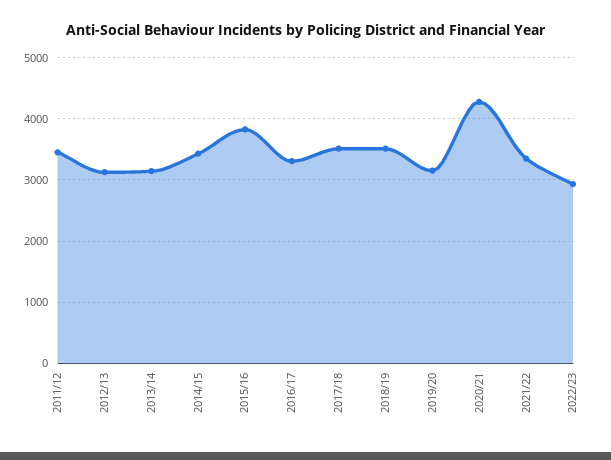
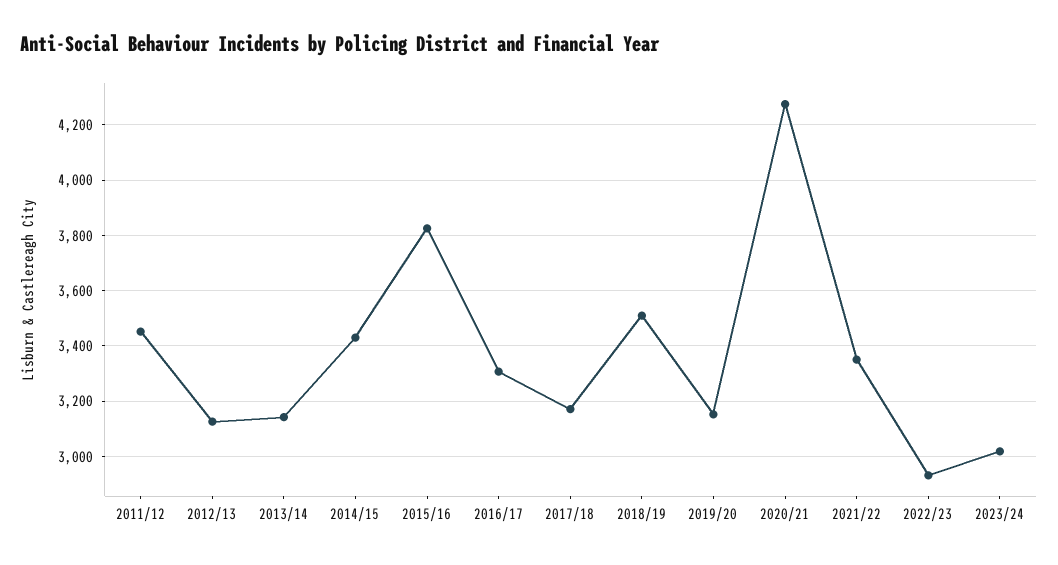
2017/18: 3500 -> 3175
2023/24: none -> 3025

